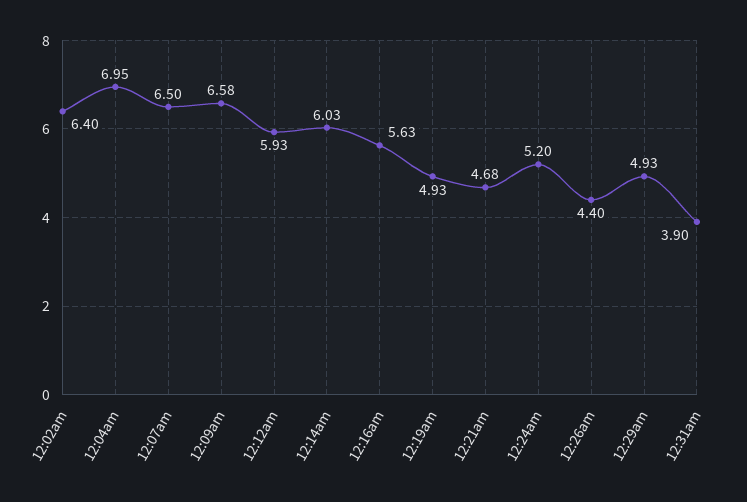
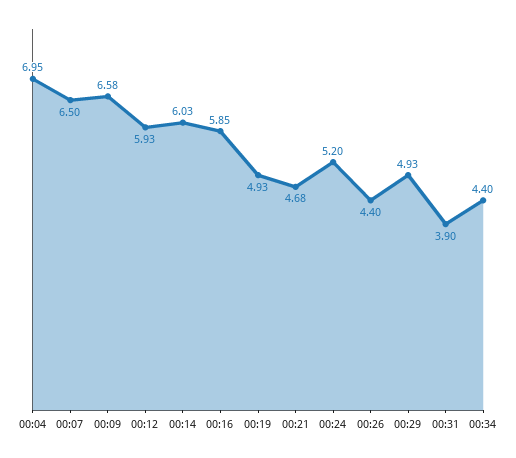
12:02am: 6.4 -> none
12:16am: 5.63 -> 5.85
00:34: none -> 4.4

